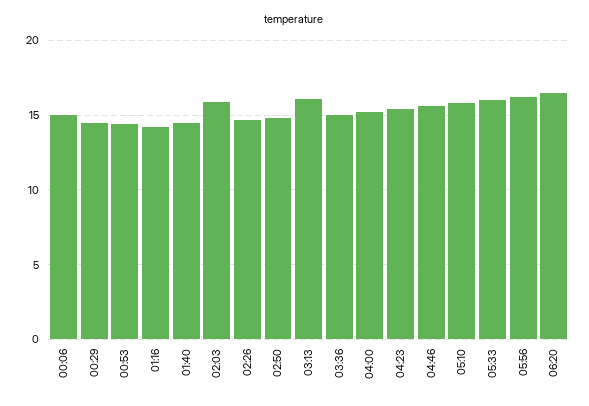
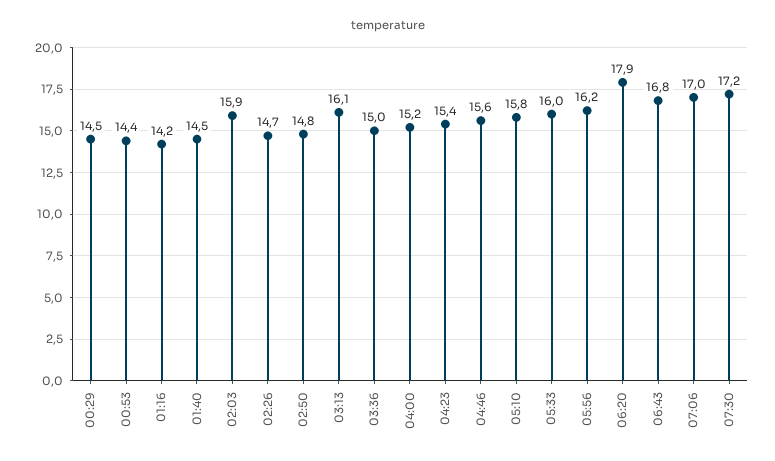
00:06: 15 -> none
06:20: 16.5 -> 17.9
06:43: none -> 16.8
07:06: none -> 17
07:30: none -> 17.2

